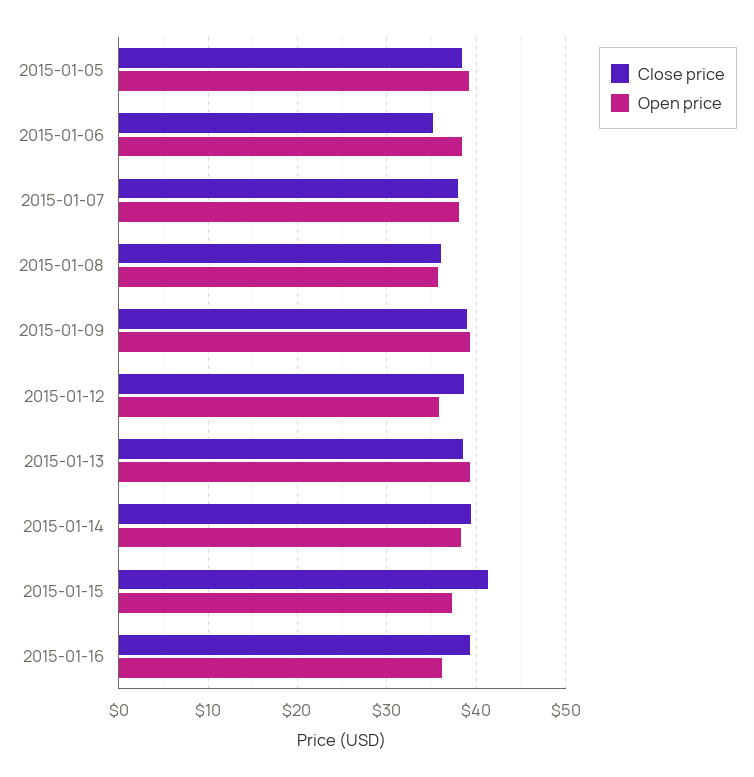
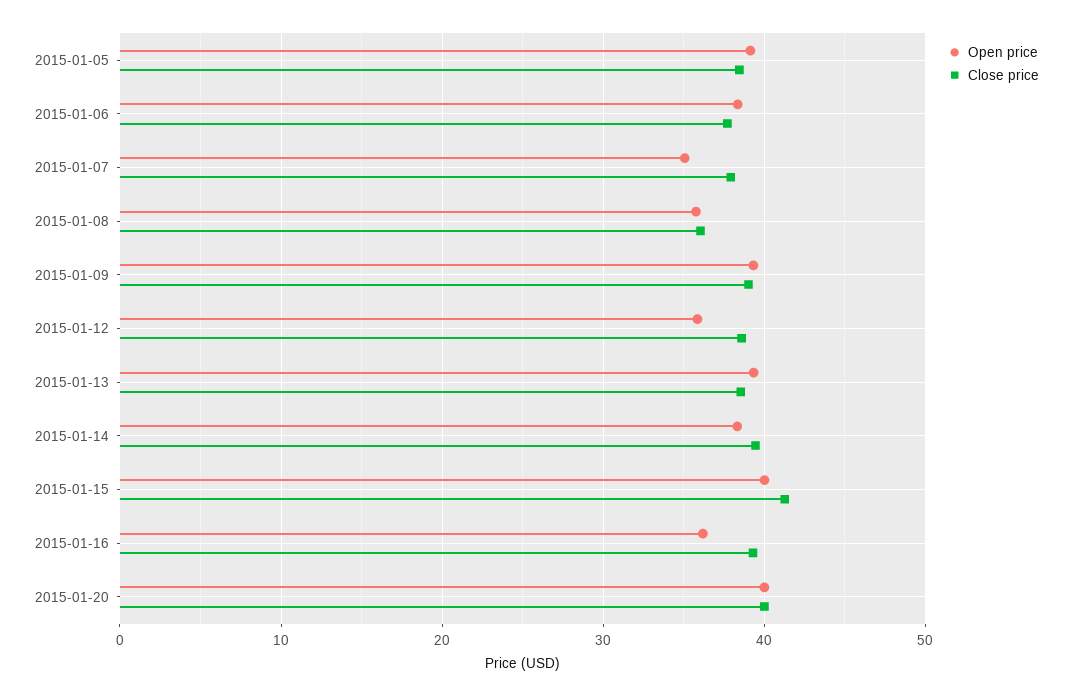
Close price, 2015-01-06: 35 -> 38
Open price, 2015-01-07: 38 -> 35
Open price, 2015-01-15: 37 -> 40
Open price, 2015-01-20: none -> 40
Close price, 2015-01-20: none -> 40

